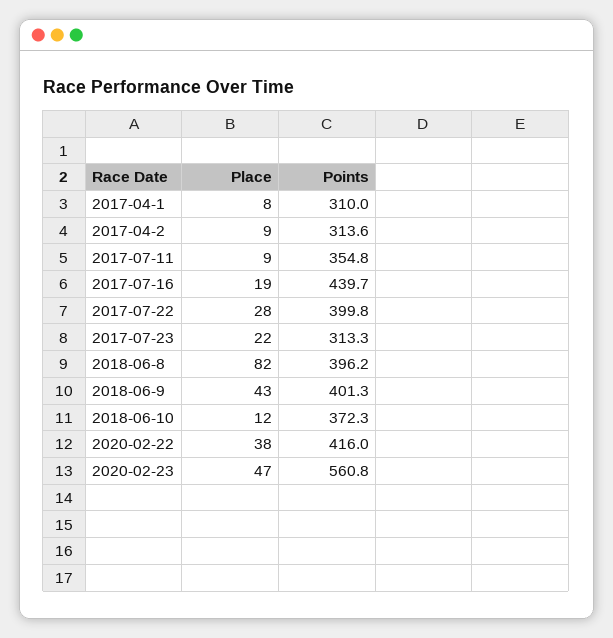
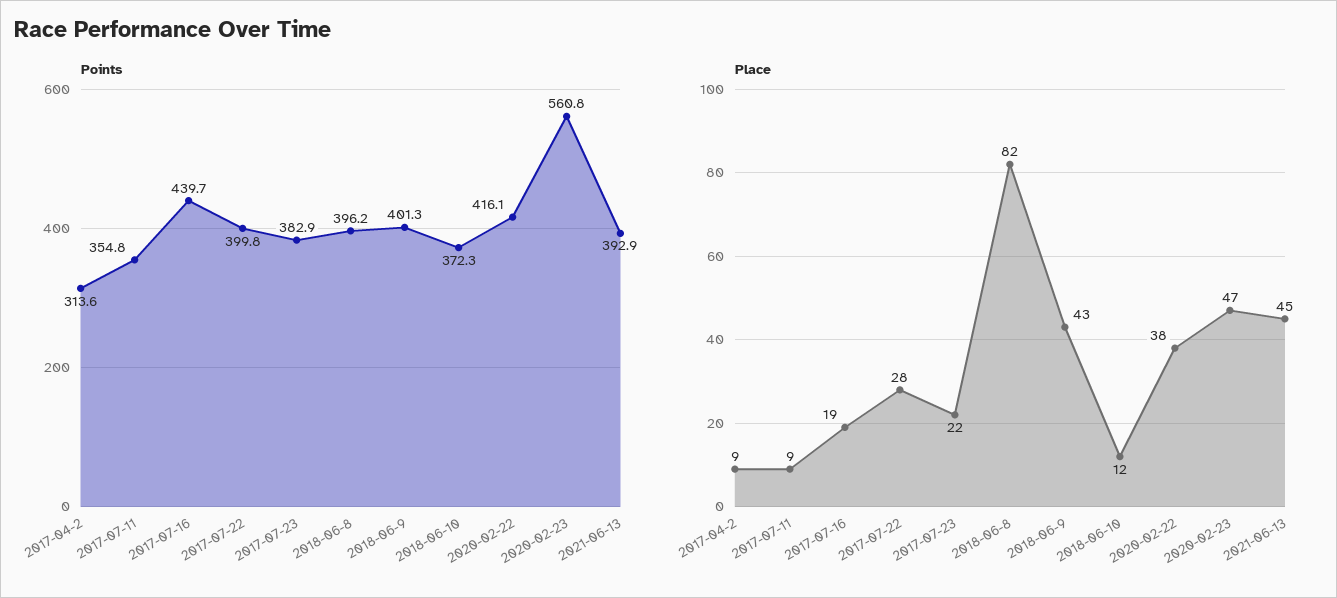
Place, 2017-04-1: 8 -> none
Points, 2017-04-1: 310 -> none
Points, 2017-07-23: 313.3 -> 382.9
Points, 2020-02-22: 416 -> 416.1
Points, 2021-06-13: none -> 392.9
Place, 2021-06-13: none -> 45

